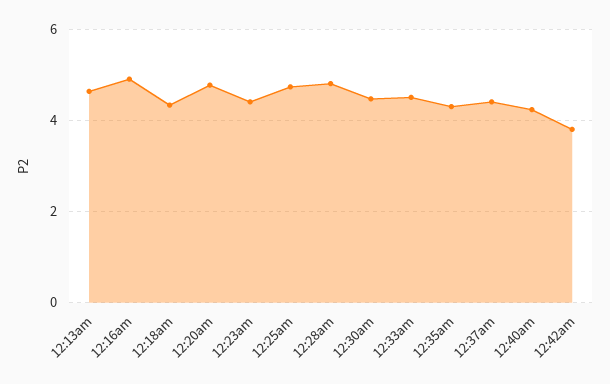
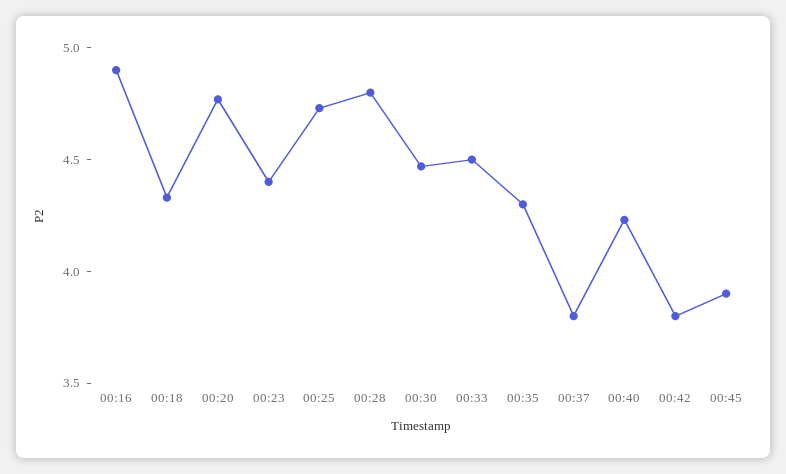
12:13am: 4.6 -> none
12:37am: 4.4 -> 3.8
00:45: none -> 3.9

